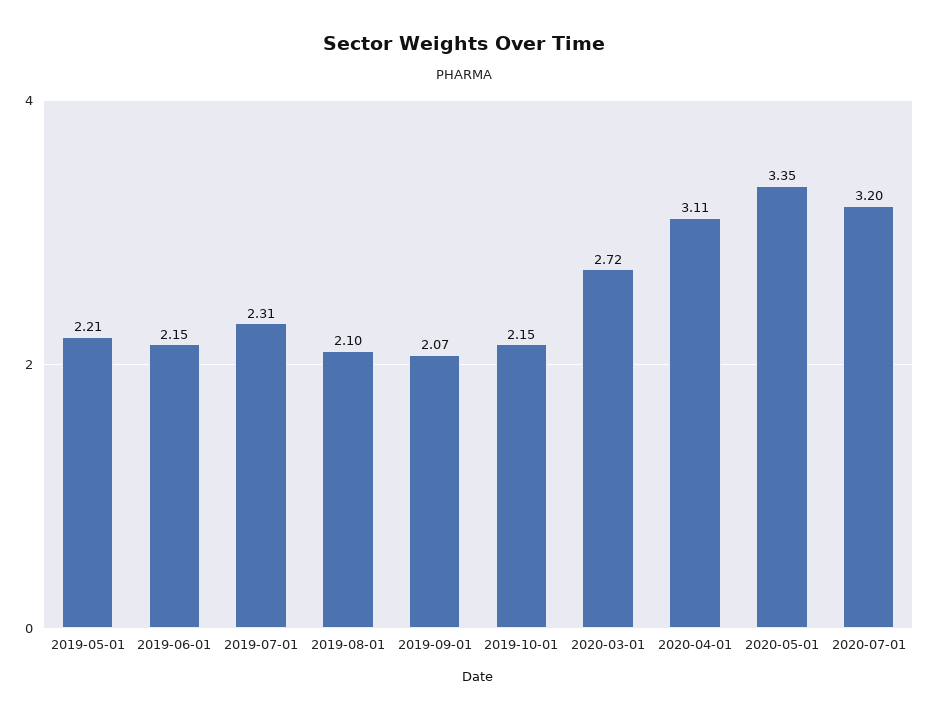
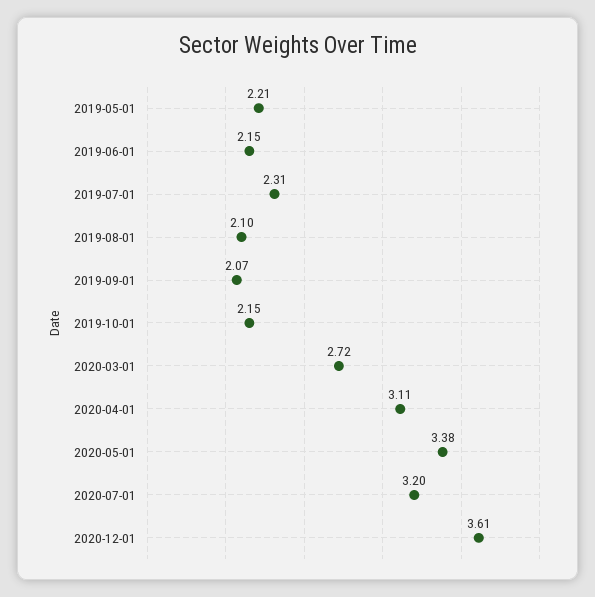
2020-05-01: 3.35 -> 3.38
2020-12-01: none -> 3.61

